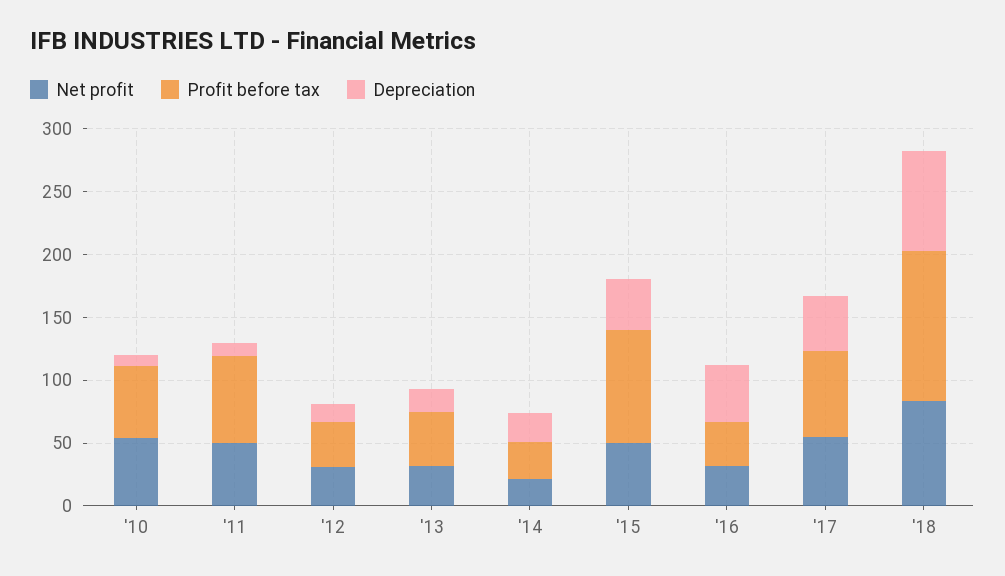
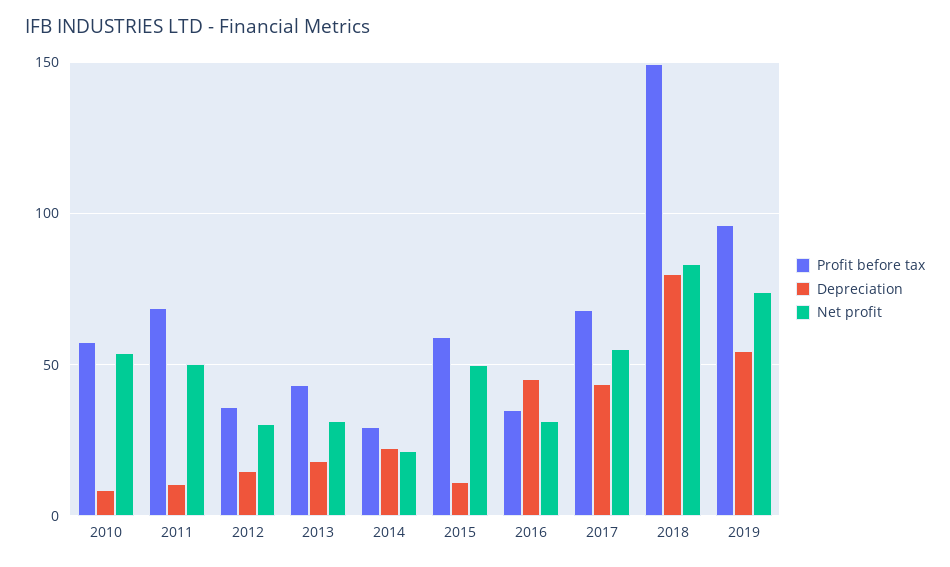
Profit before tax, '15: 90 -> 60
Depreciation, '15: 40 -> 10
Profit before tax, '18: 120 -> 150
Profit before tax, 2019: none -> 95
Depreciation, 2019: none -> 55
Net profit, 2019: none -> 75

